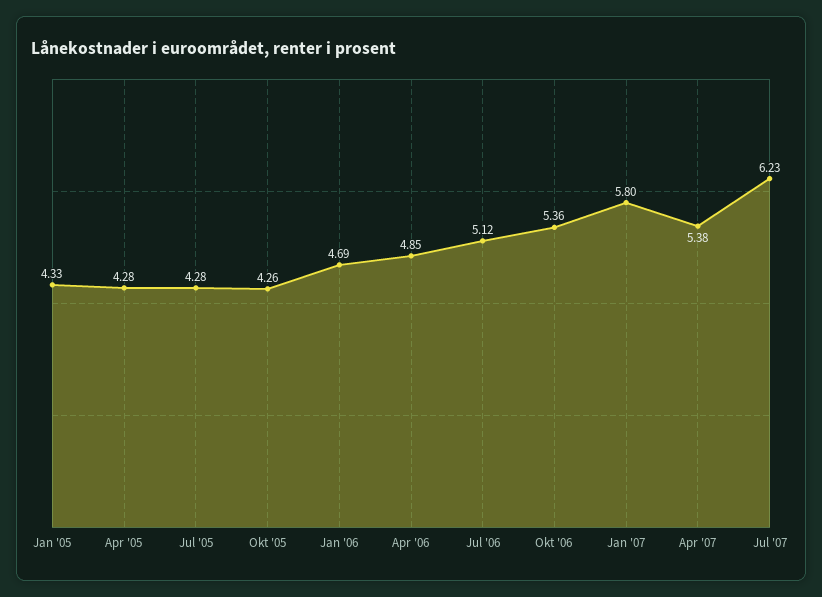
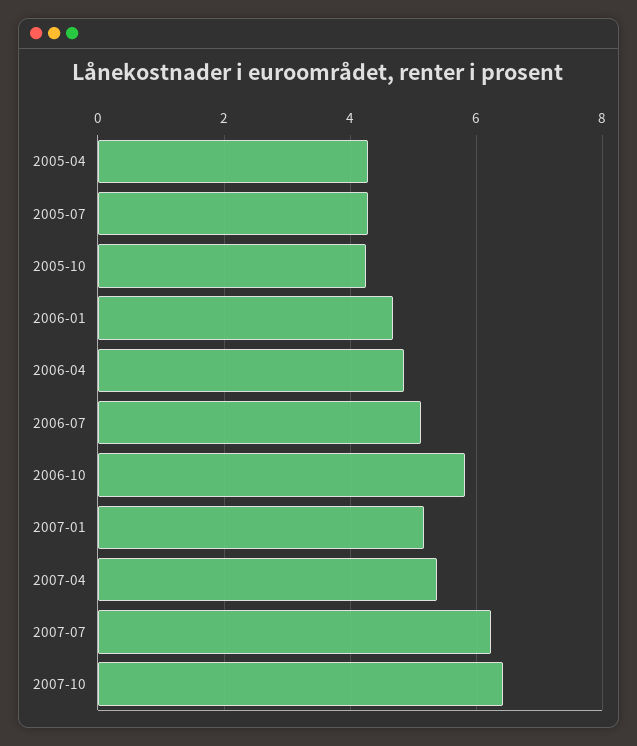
Jan '05: 4.33 -> none
Okt '06: 5.36 -> 5.8
Jan '07: 5.8 -> 5.2
2007-10: none -> 6.4

